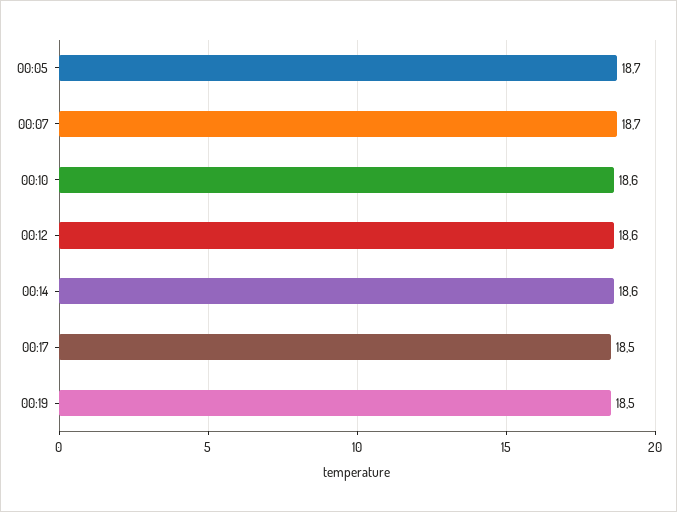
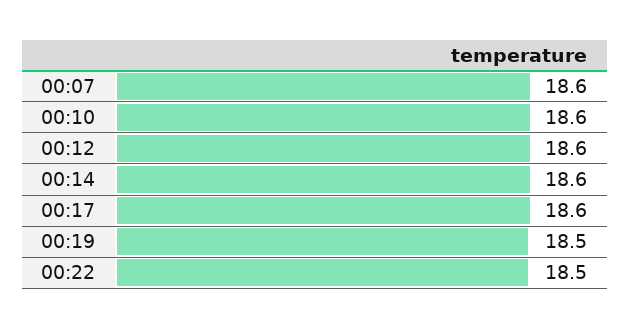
00:05: 18.7 -> none
00:07: 18.7 -> 18.6
00:17: 18.5 -> 18.6
00:22: none -> 18.5

